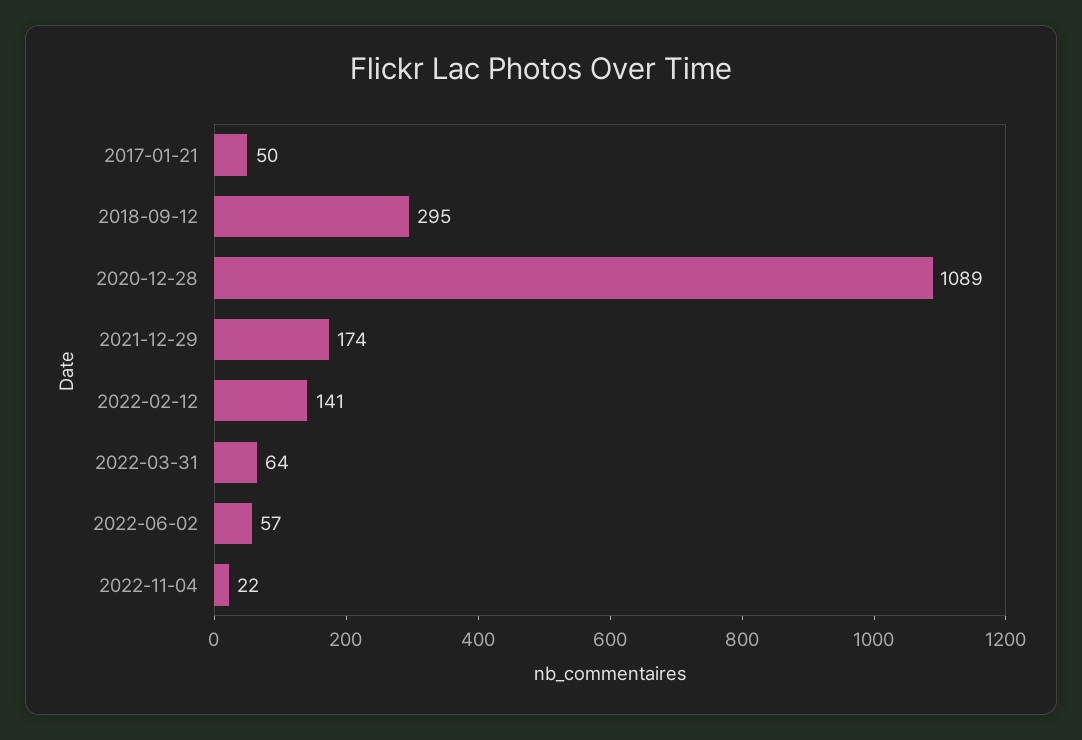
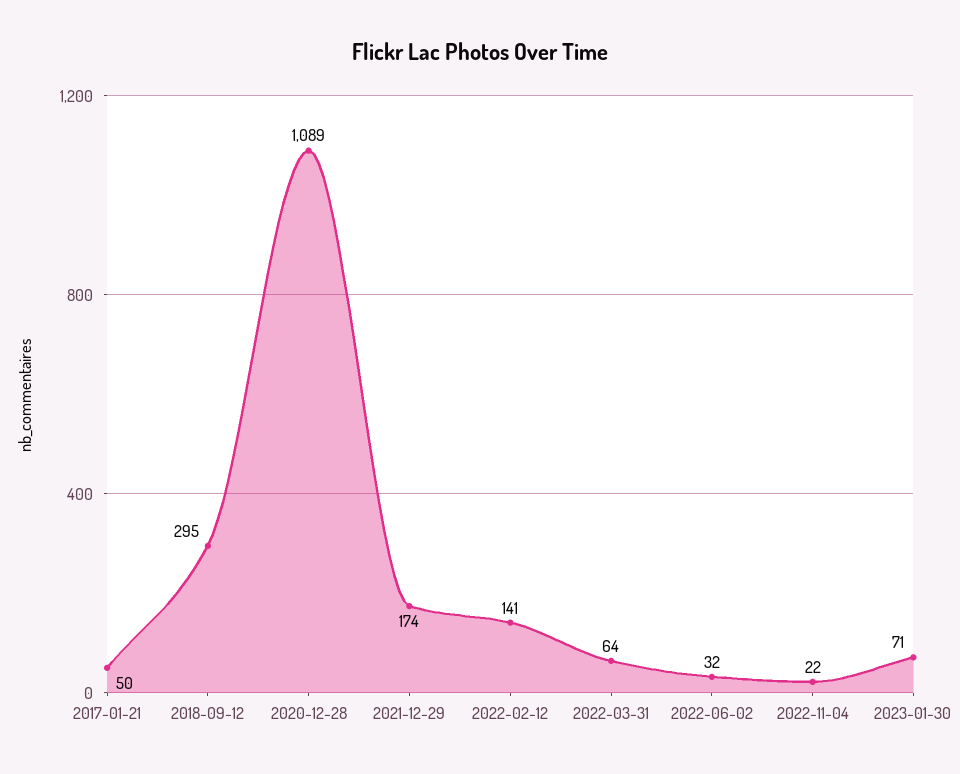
2022-06-02: 57 -> 32
2023-01-30: none -> 71

